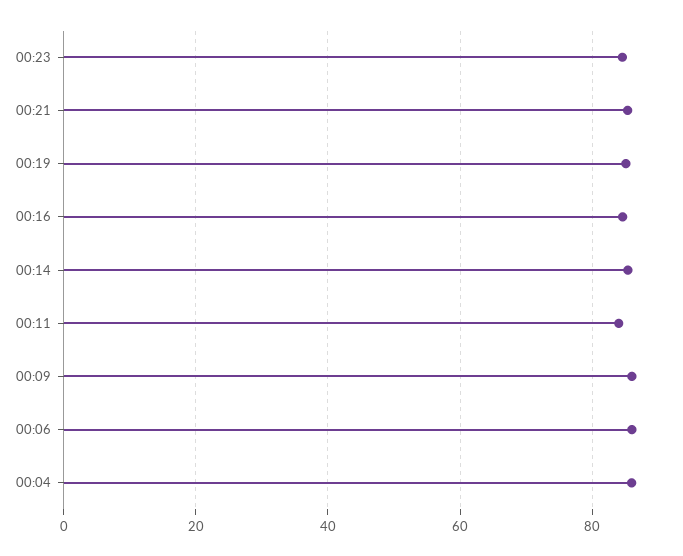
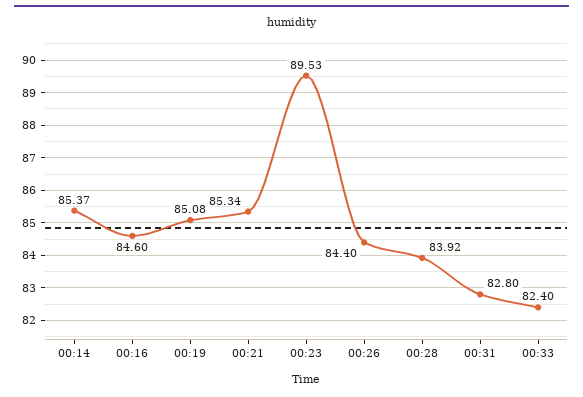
00:23: 84 -> 89.53
00:11: 84 -> none
00:09: 86 -> none
00:06: 86 -> none
00:04: 86 -> none
00:26: none -> 84.4
00:28: none -> 83.92
00:31: none -> 82.8
00:33: none -> 82.4

